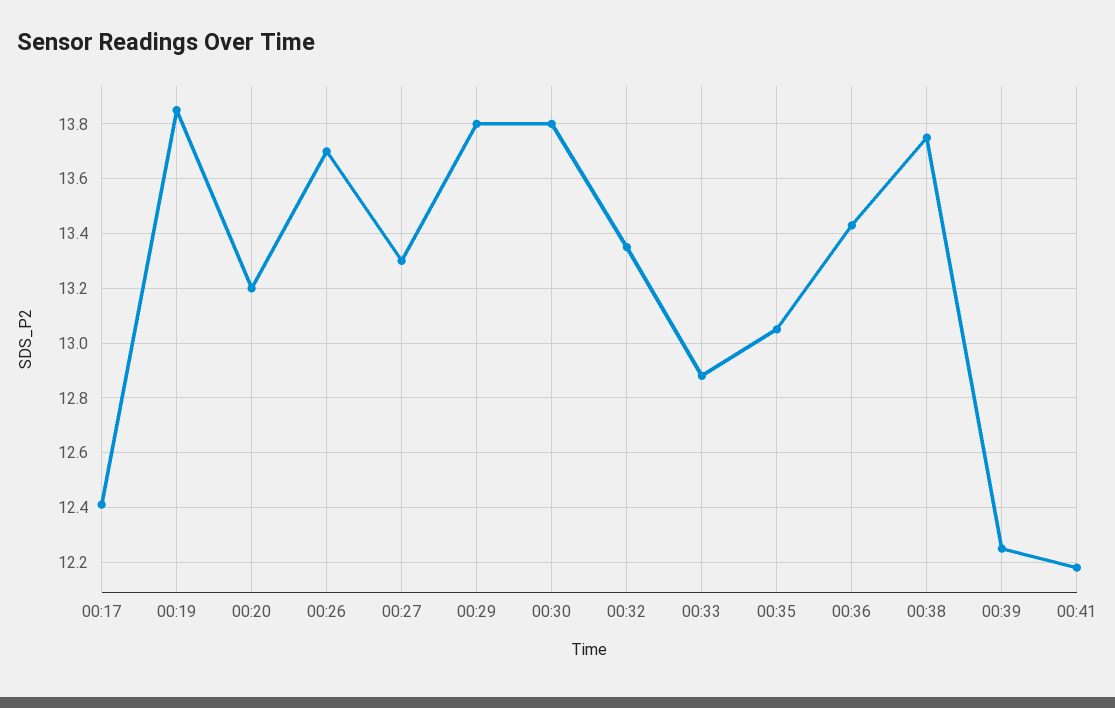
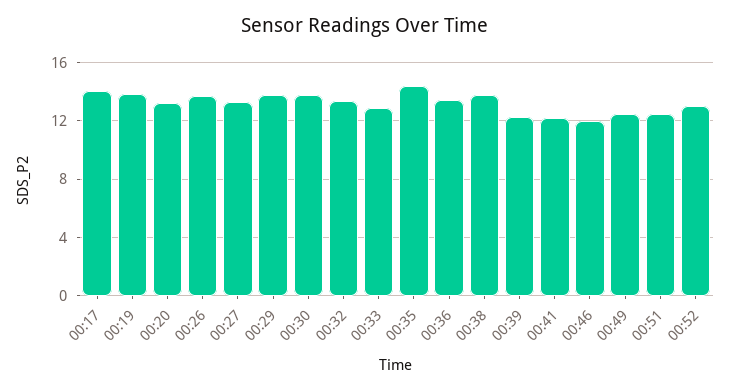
00:17: 12.4 -> 14
00:35: 13.05 -> 14.5
00:46: none -> 12
00:49: none -> 12.5
00:51: none -> 12.5
00:52: none -> 13

